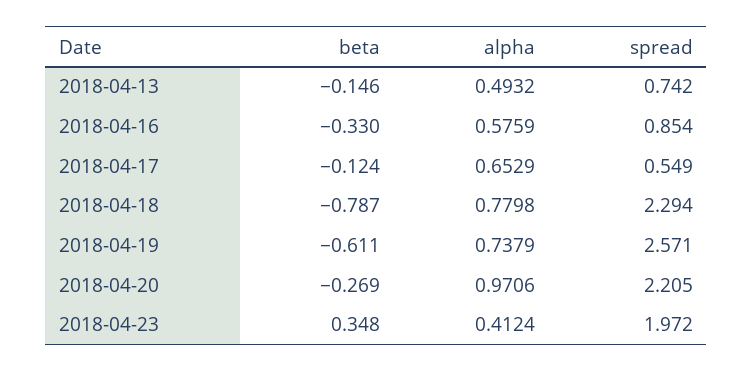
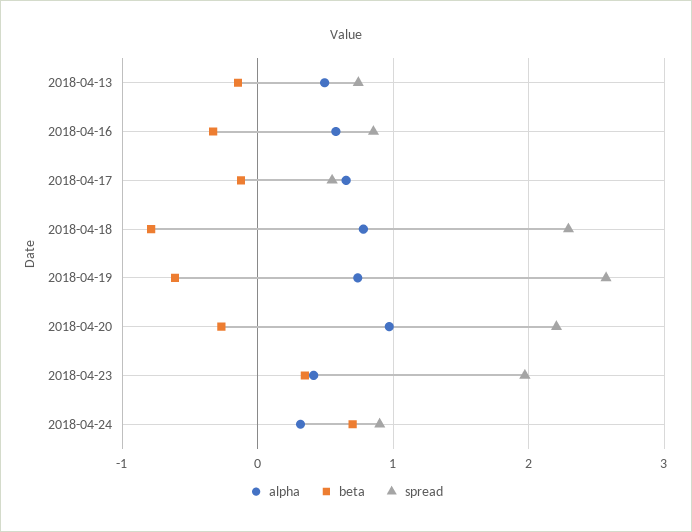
alpha, 2018-04-24: none -> 0.3
beta, 2018-04-24: none -> 0.7
spread, 2018-04-24: none -> 0.9

